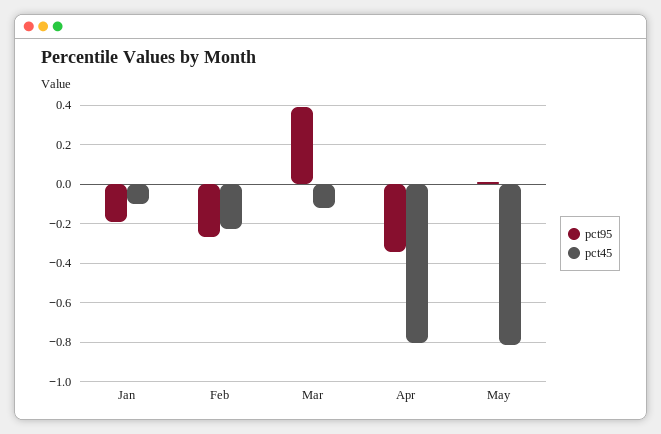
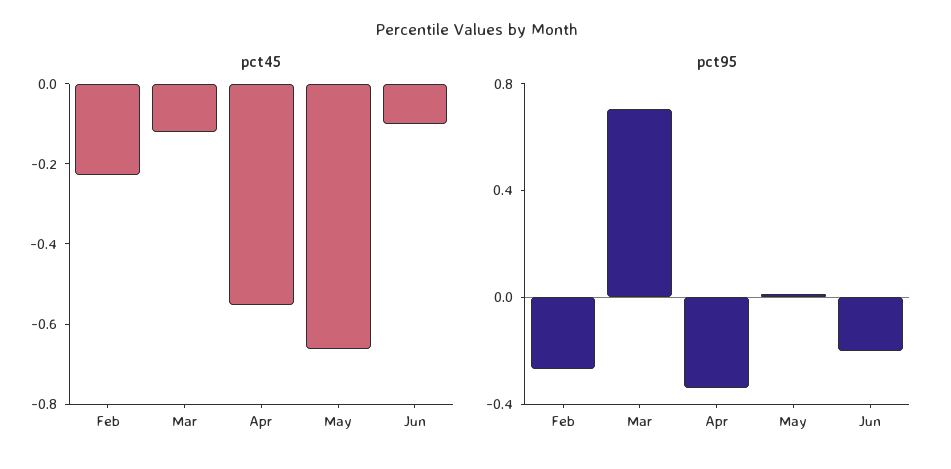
pct95, Jan: -0.2 -> none
pct45, Jan: -0.1 -> none
pct95, Mar: 0.4 -> 0.7
pct45, Apr: -0.8 -> -0.55
pct45, May: -0.8 -> -0.65
pct45, Jun: none -> -0.1
pct95, Jun: none -> -0.2

